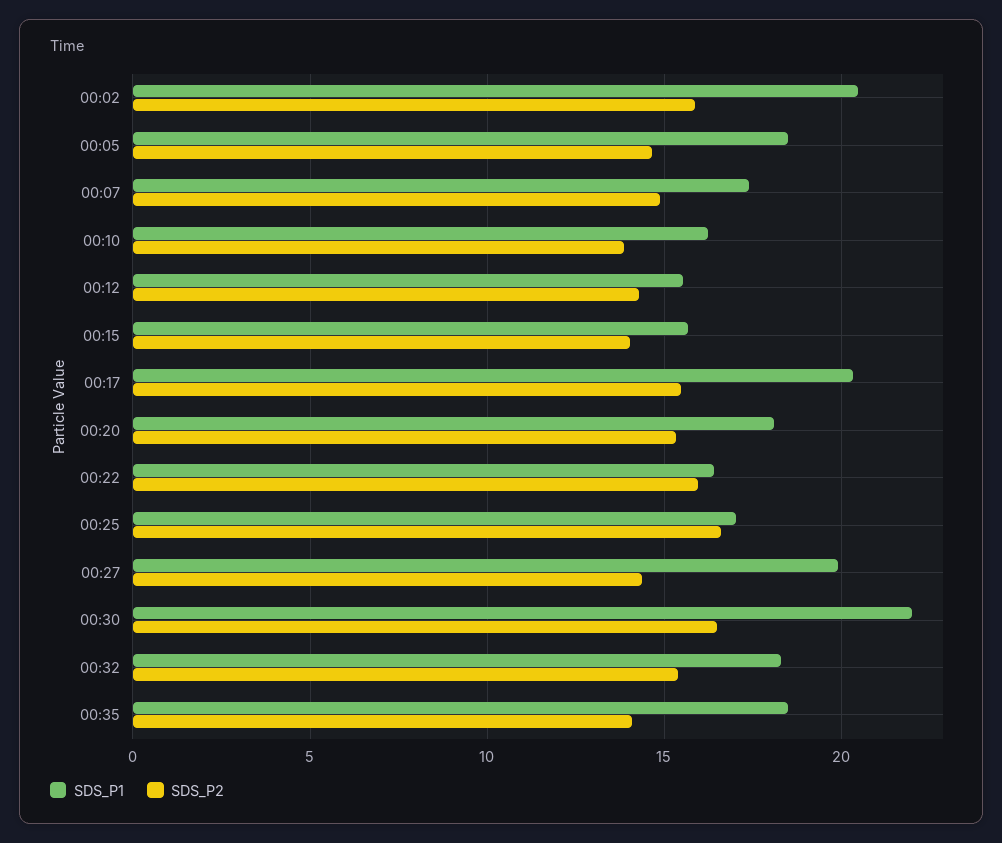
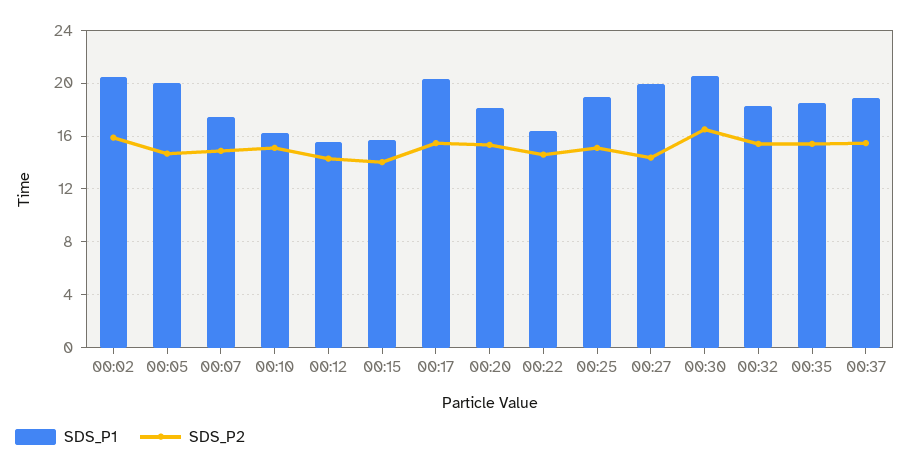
SDS_P1, 00:05: 18.5 -> 20
SDS_P2, 00:10: 14 -> 15
SDS_P2, 00:22: 16 -> 14.5
SDS_P1, 00:25: 17 -> 19
SDS_P2, 00:25: 16.5 -> 15
SDS_P1, 00:30: 22 -> 20.5
SDS_P2, 00:35: 14 -> 15.5
SDS_P1, 00:37: none -> 19
SDS_P2, 00:37: none -> 15.5

